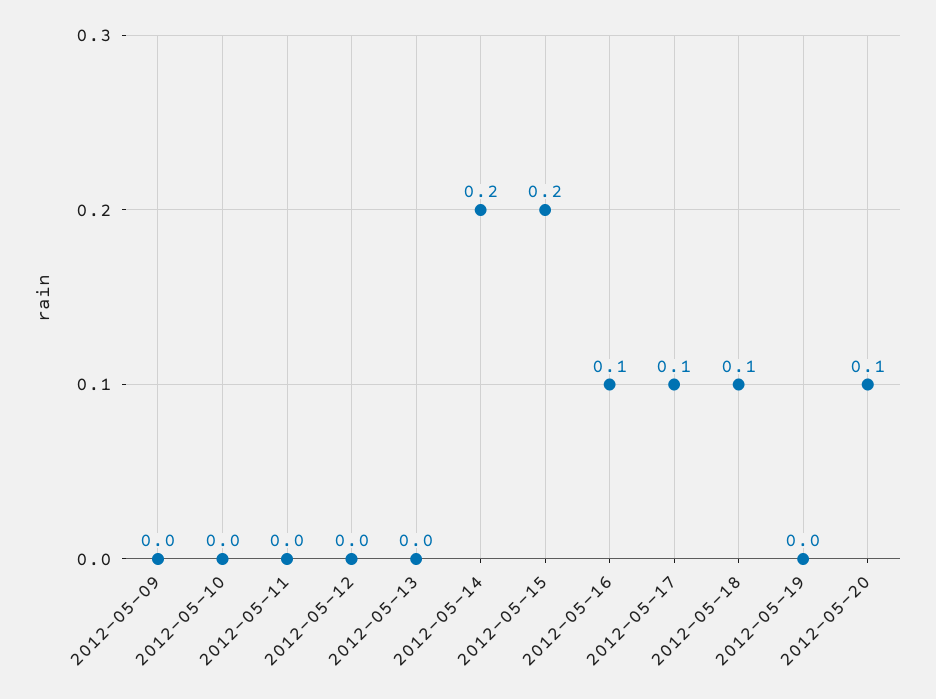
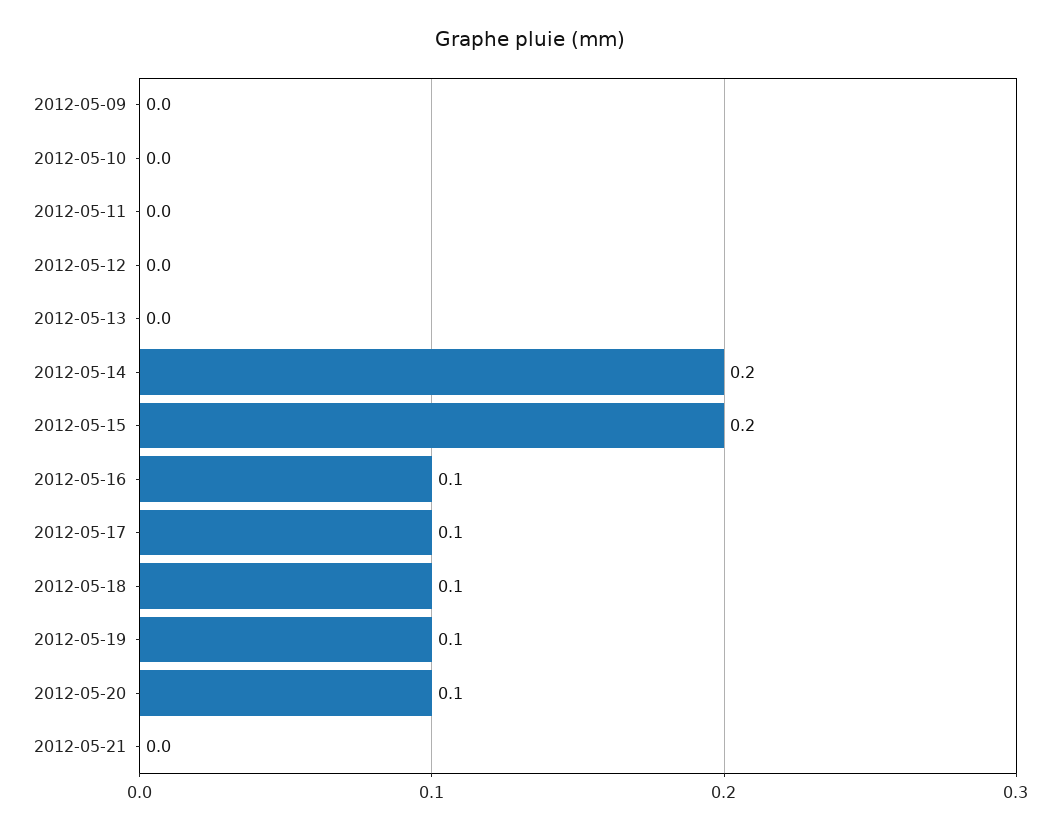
2012-05-19: 0 -> 0.1
2012-05-21: none -> 0

